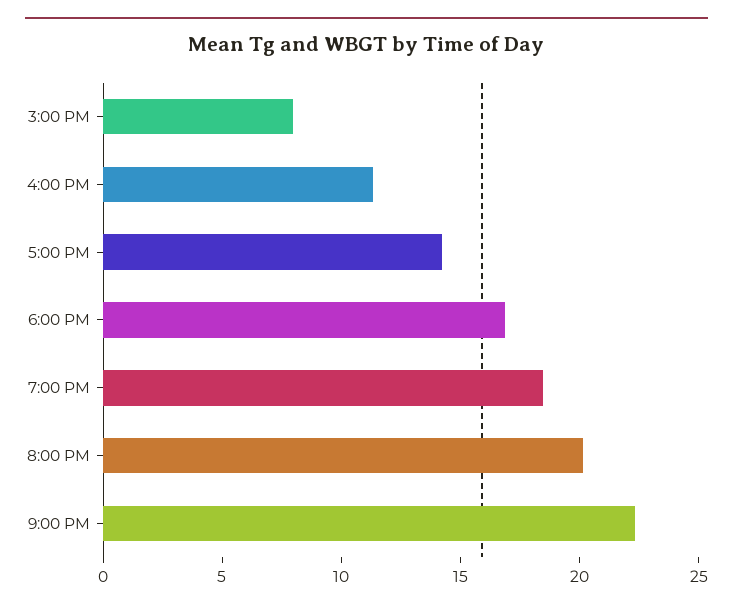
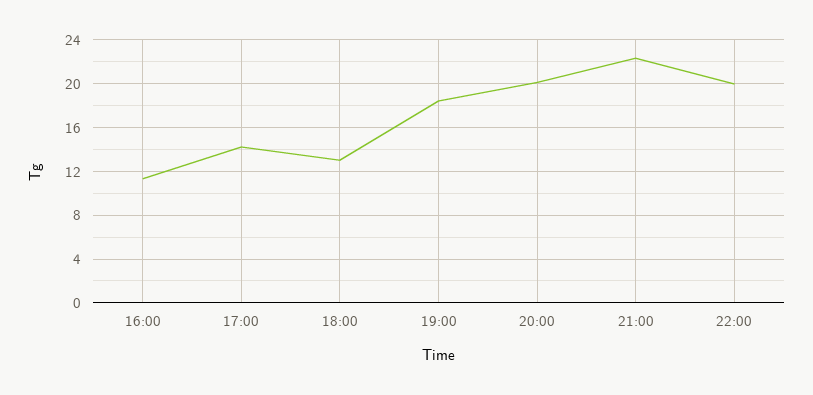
3:00 PM: 8 -> none
6:00 PM: 17 -> 13
22:00: none -> 20

